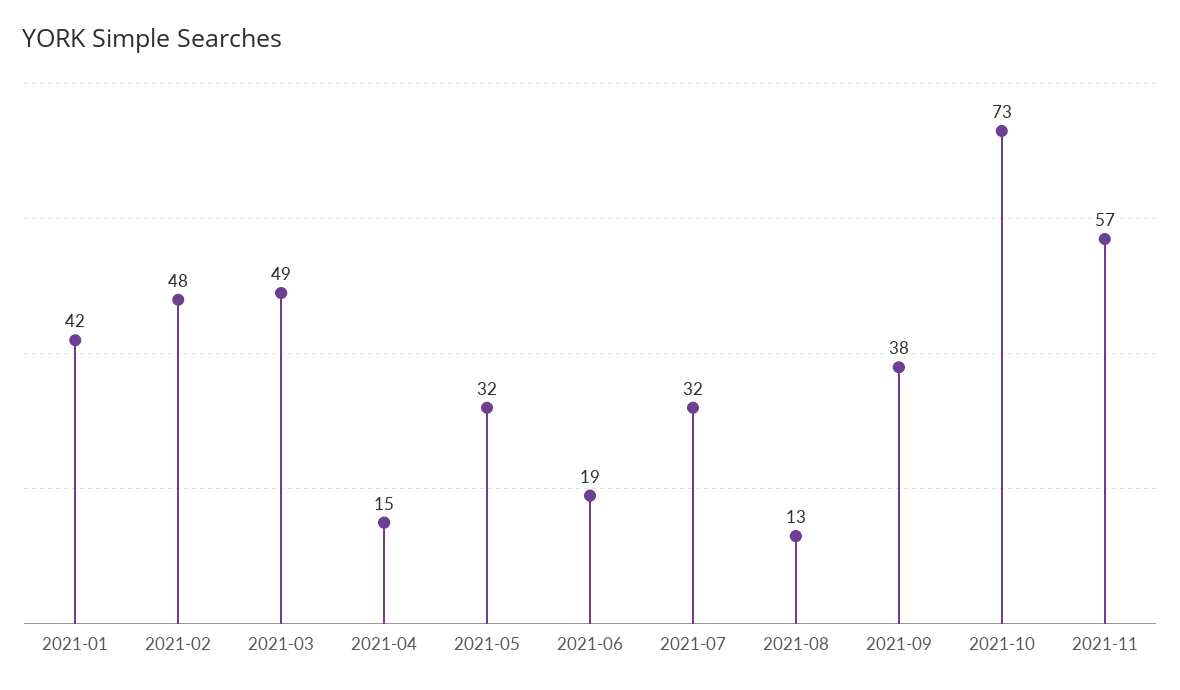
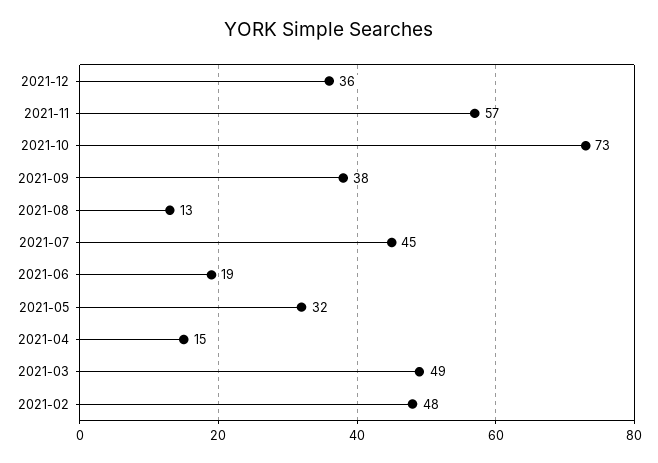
2021-01: 42 -> none
2021-07: 32 -> 45
2021-12: none -> 36

